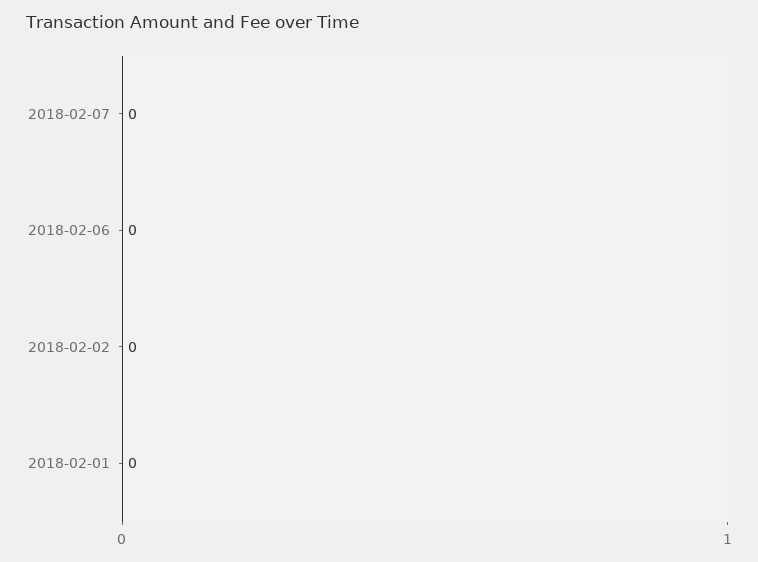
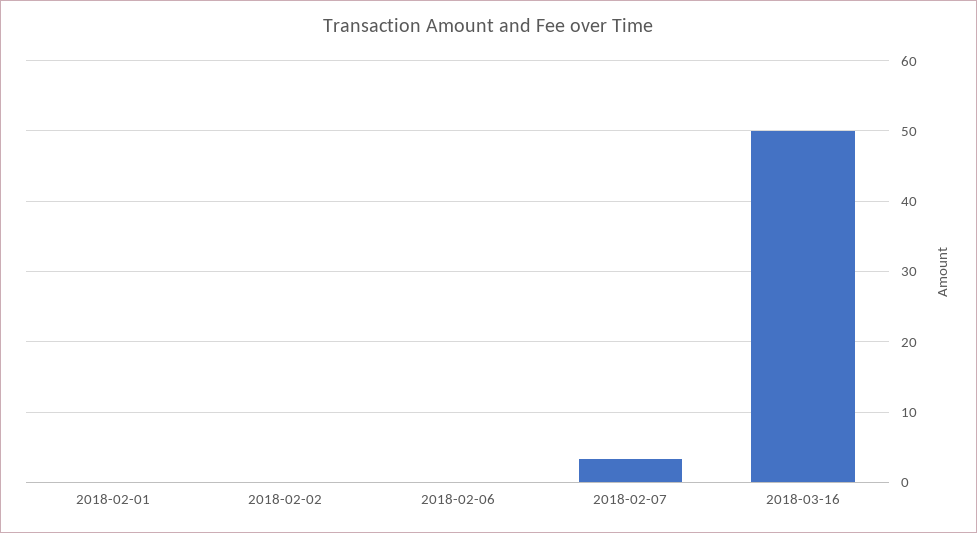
2018-02-07: 0 -> 3
2018-03-16: none -> 50

